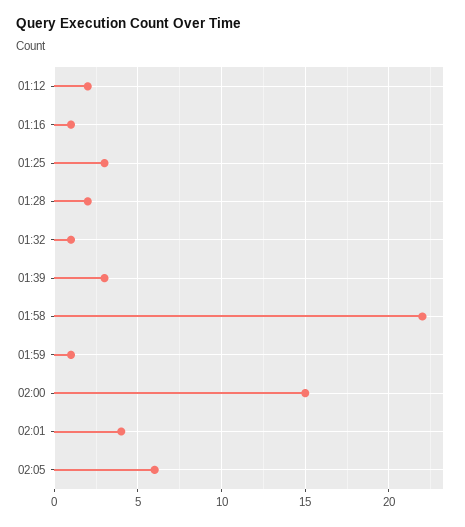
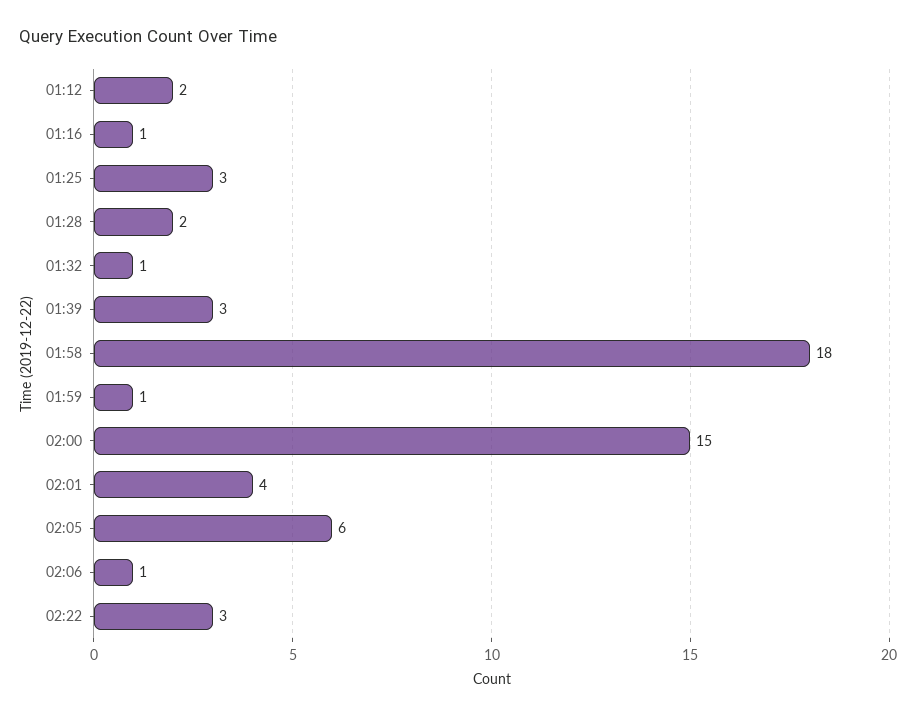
01:58: 22 -> 18
02:06: none -> 1
02:22: none -> 3

